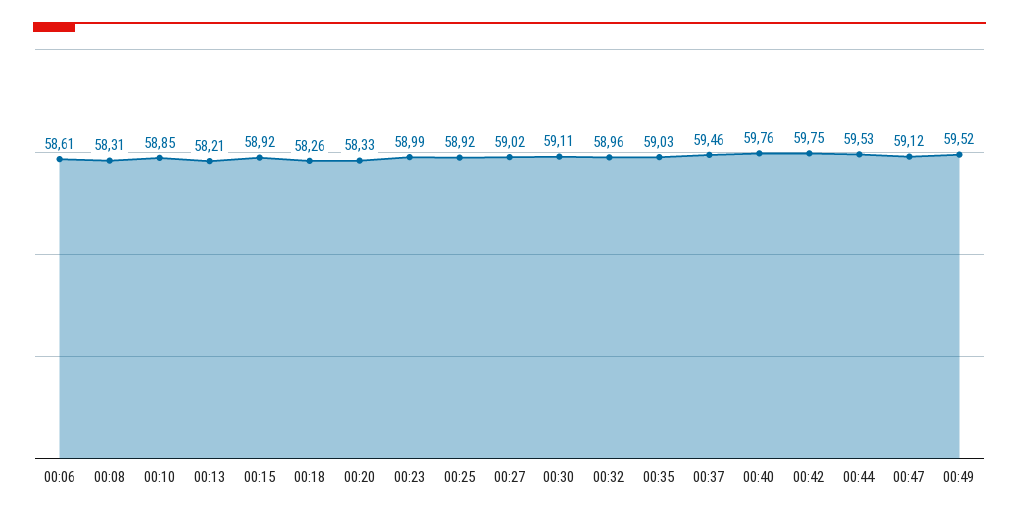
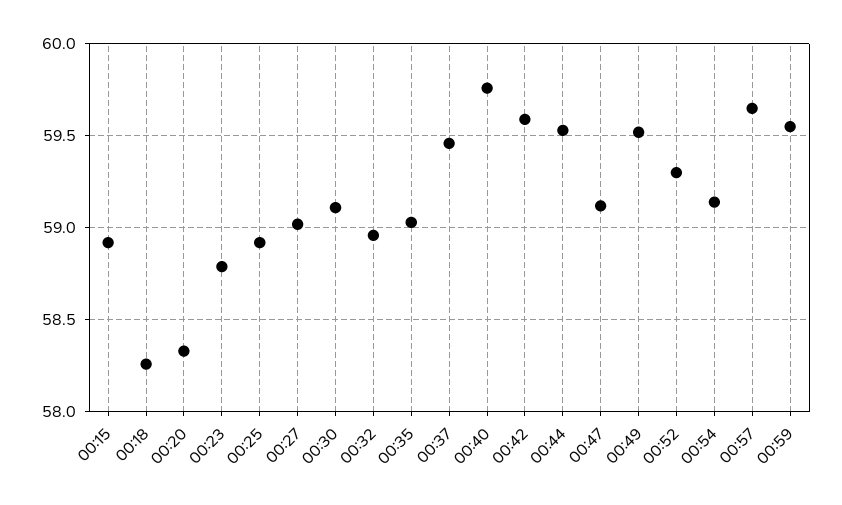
00:06: 58.61 -> none
00:08: 58.31 -> none
00:10: 58.85 -> none
00:13: 58.21 -> none
00:23: 58.99 -> 58.8
00:42: 59.75 -> 59.6
00:52: none -> 59.3
00:54: none -> 59.15
00:57: none -> 59.65
00:59: none -> 59.55

